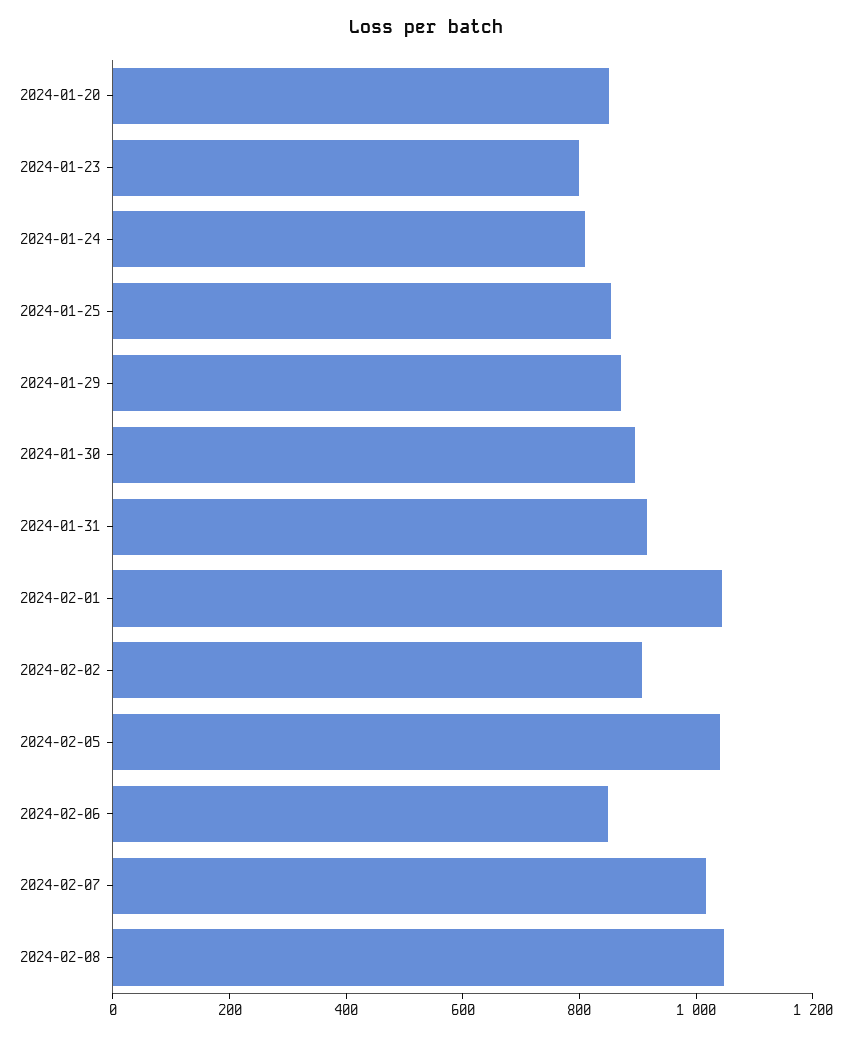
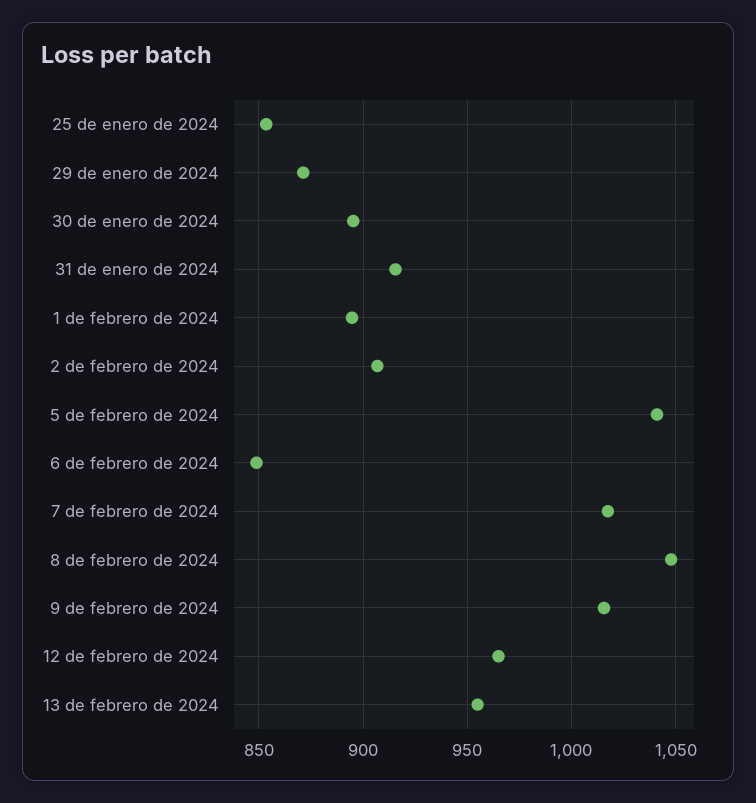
2024-01-20: 850 -> none
2024-01-23: 800 -> none
2024-01-24: 800 -> none
2024-02-01: 1050 -> 895
9 de febrero de 2024: none -> 1015
12 de febrero de 2024: none -> 965
13 de febrero de 2024: none -> 955

